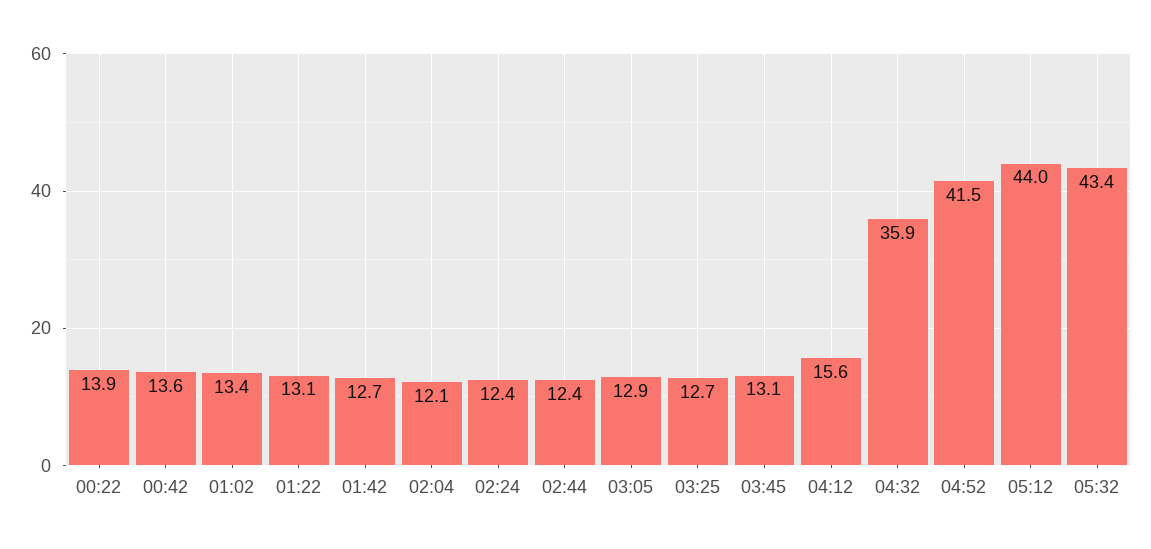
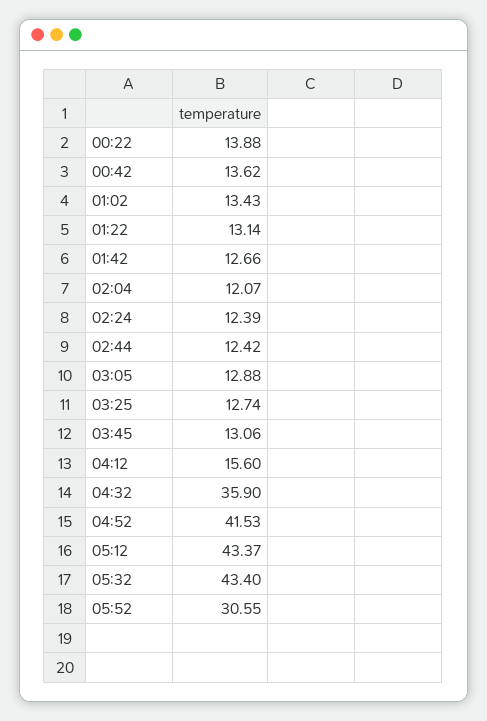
05:12: 44 -> 43.37
05:52: none -> 30.55

